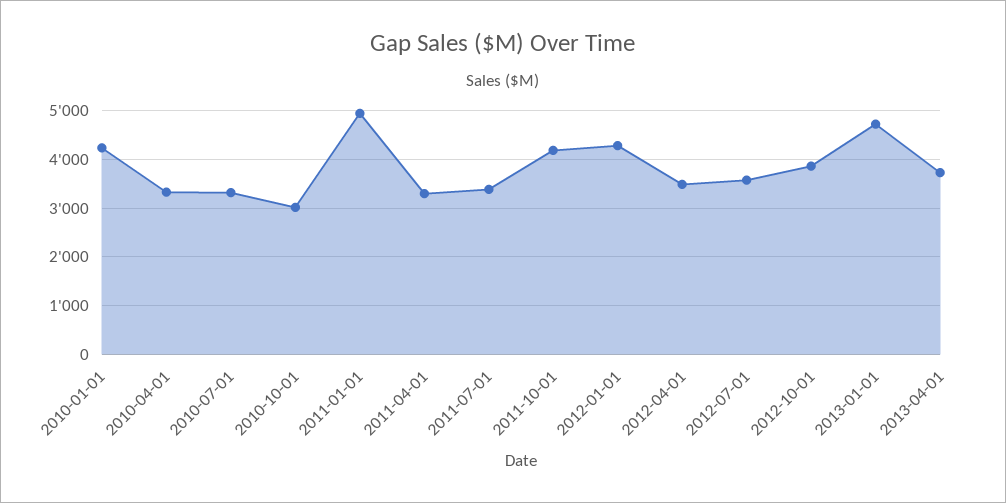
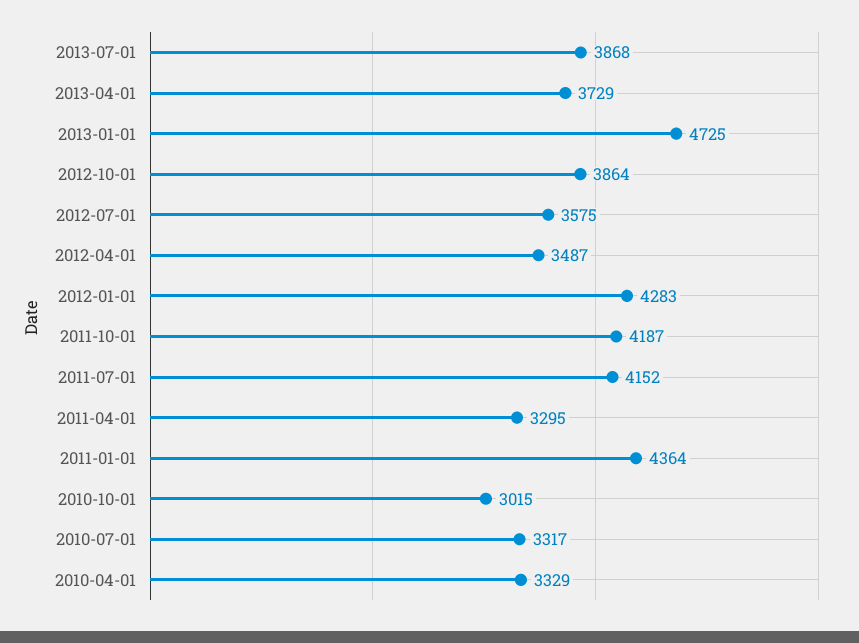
2010-01-01: 4200 -> none
2011-01-01: 5000 -> 4364
2011-07-01: 3400 -> 4152
2013-07-01: none -> 3868

